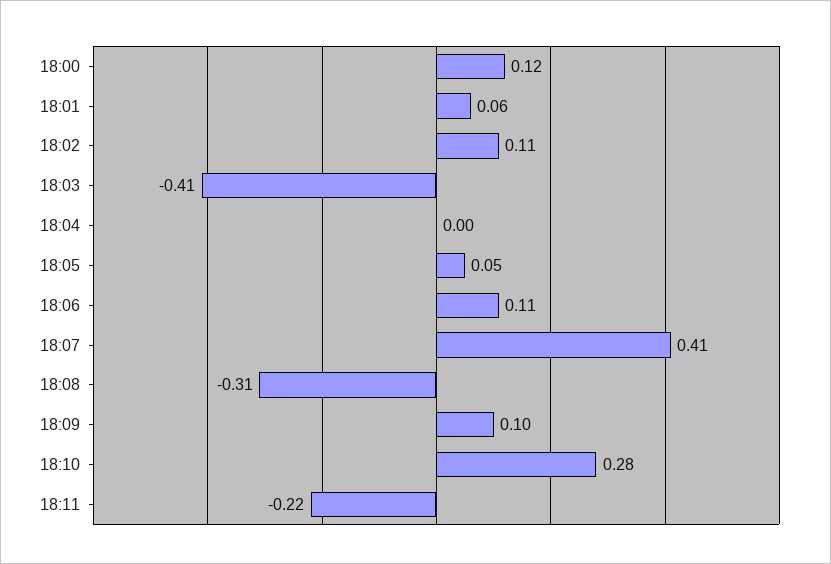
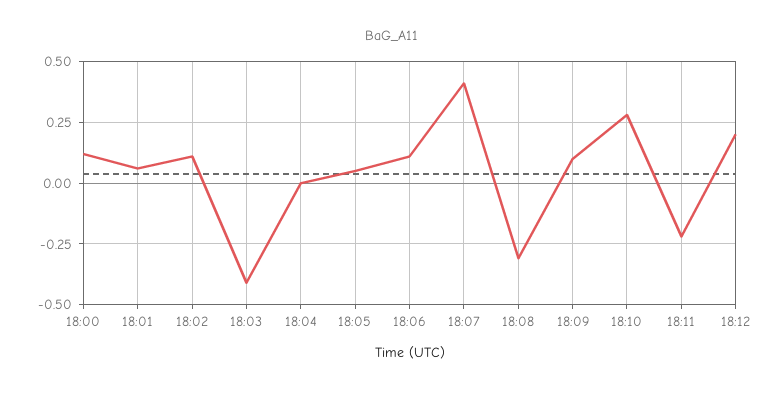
18:12: none -> 0.2

